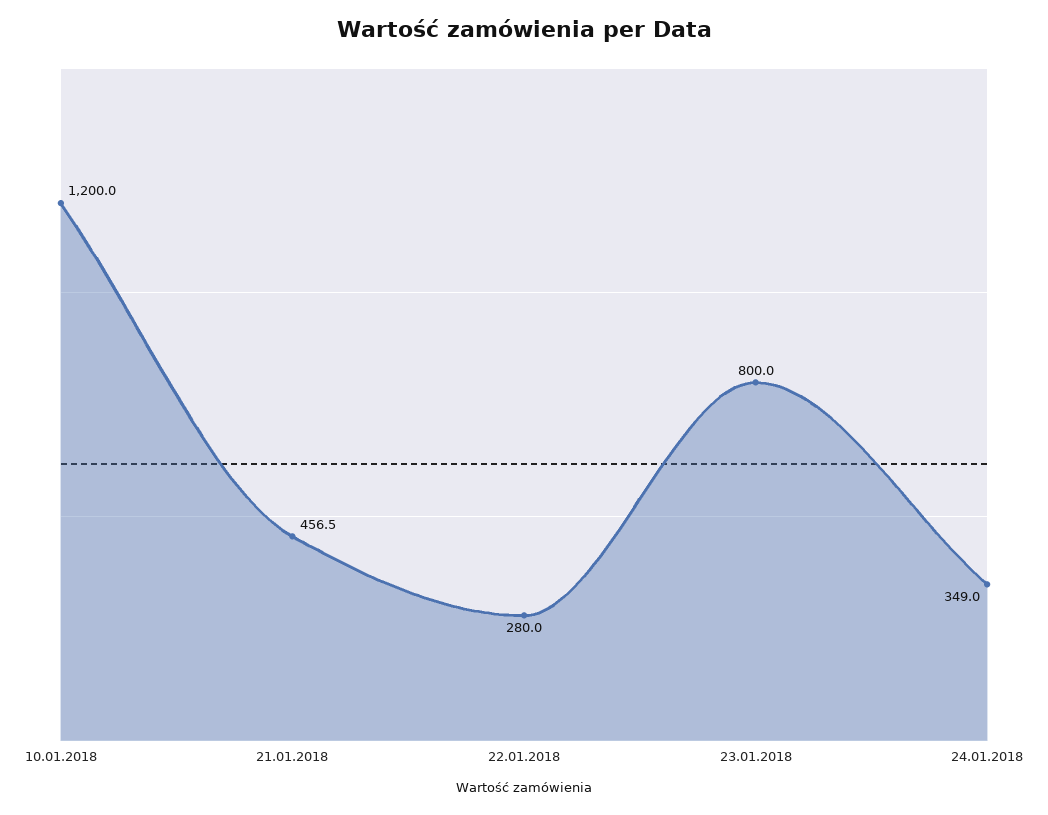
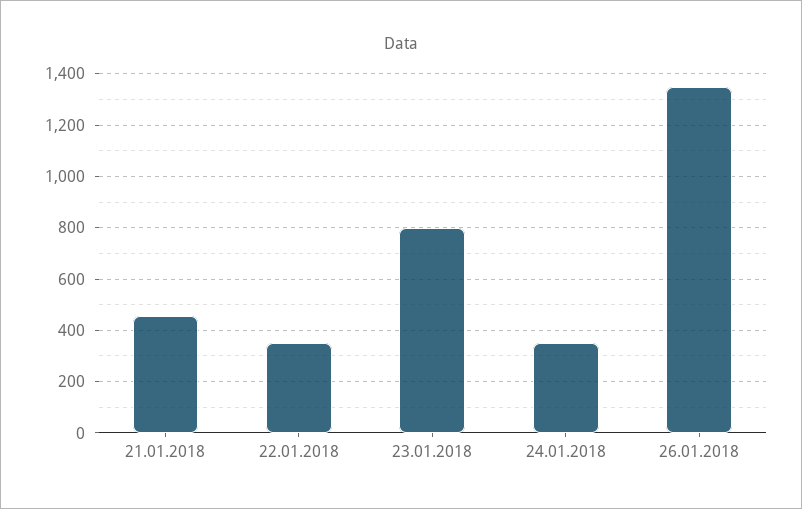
10.01.2018: 1200 -> none
22.01.2018: 280 -> 350
26.01.2018: none -> 1350

